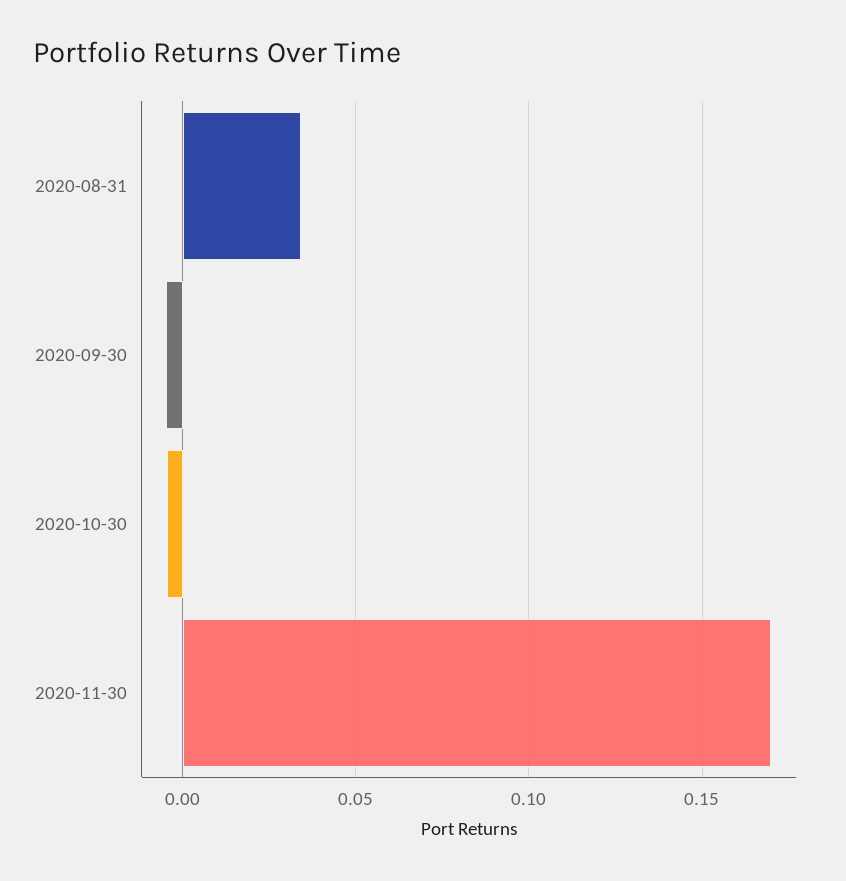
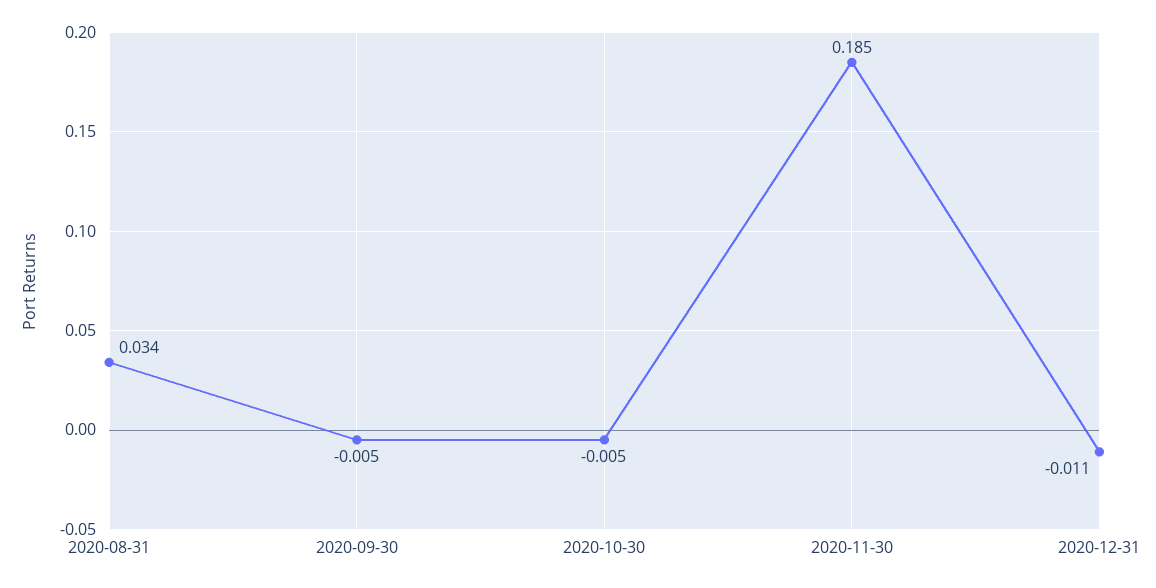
2020-11-30: 0.17 -> 0.185
2020-12-31: none -> -0.011

